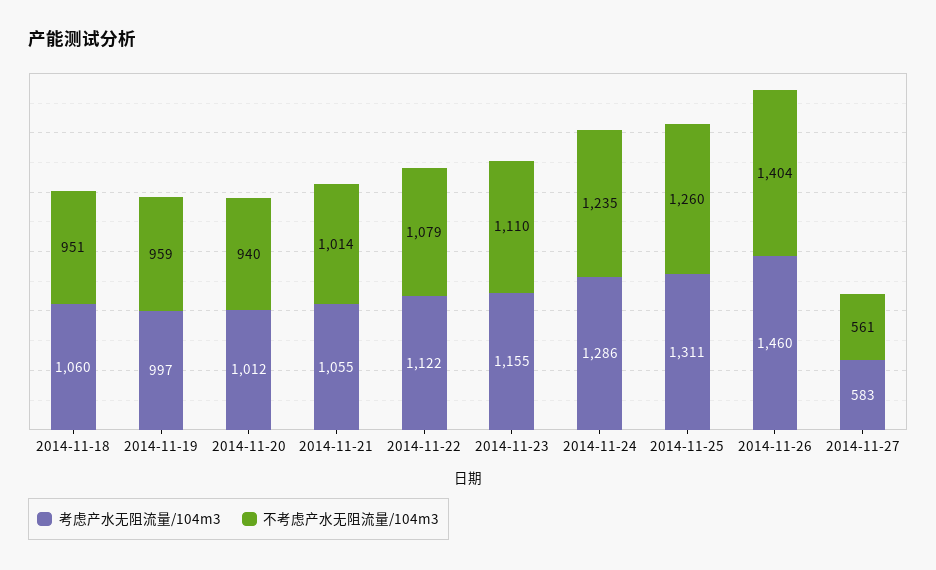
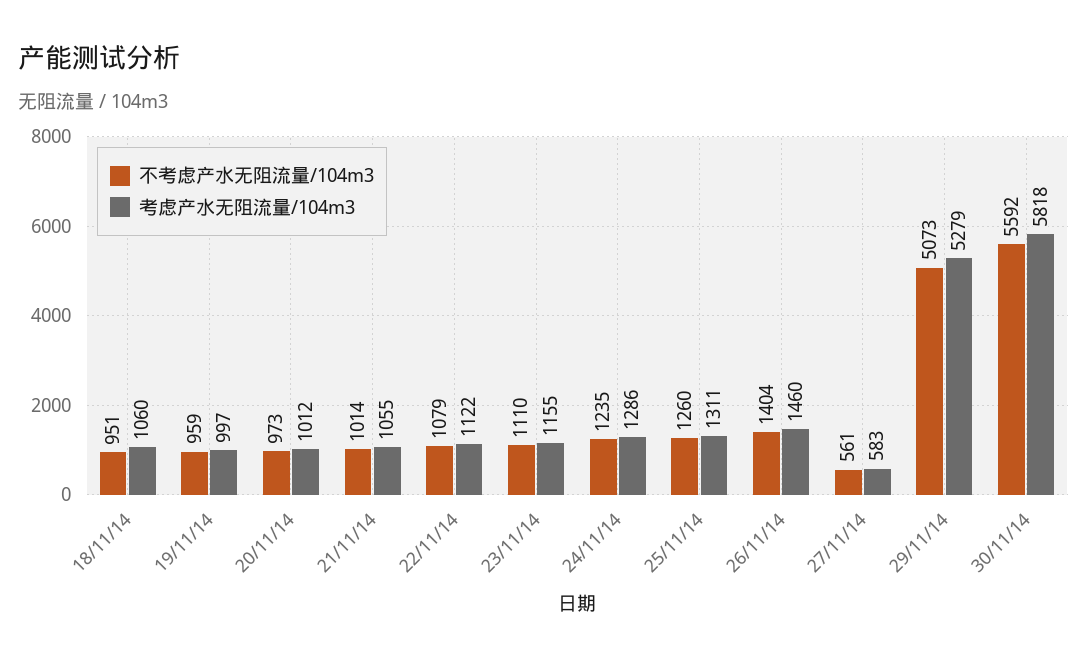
不考虑产水无阻流量/104m3, 2014-11-20: 940 -> 973
不考虑产水无阻流量/104m3, 29/11/14: none -> 5073
考虑产水无阻流量/104m3, 29/11/14: none -> 5279
不考虑产水无阻流量/104m3, 30/11/14: none -> 5592
考虑产水无阻流量/104m3, 30/11/14: none -> 5818

